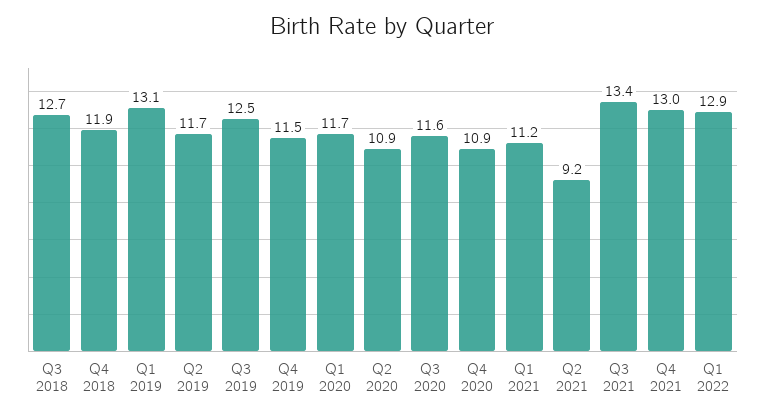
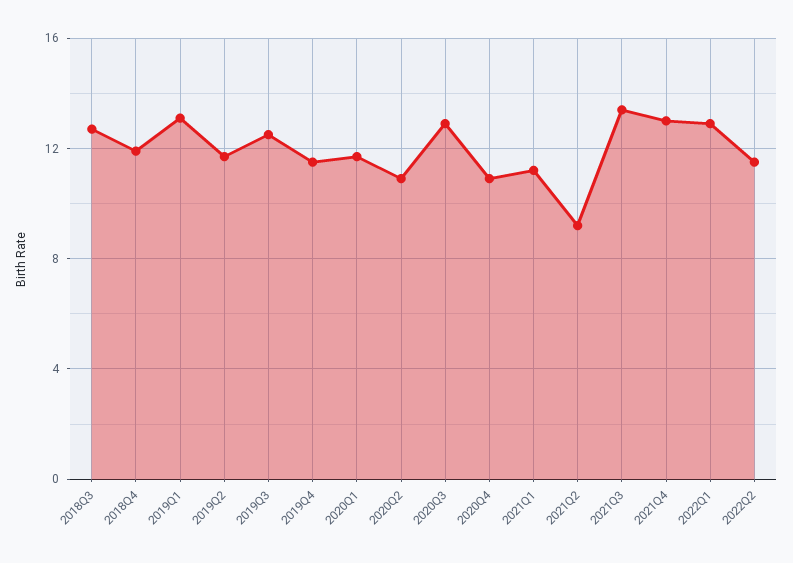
Q3 2020: 11.6 -> 13
2022Q2: none -> 11.5

